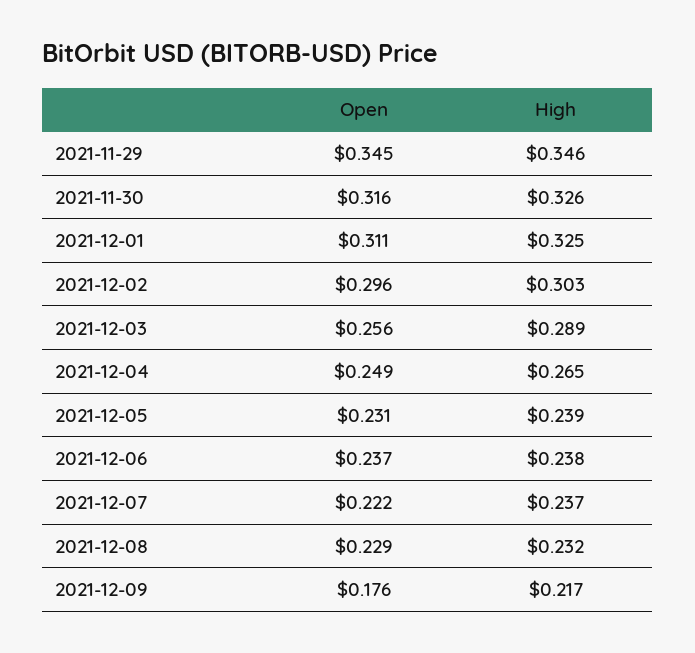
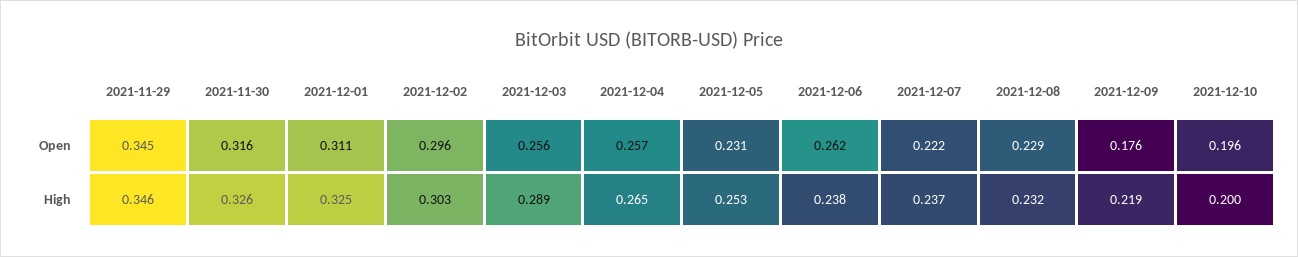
Open, 2021-12-04: 0.249 -> 0.257
High, 2021-12-05: 0.239 -> 0.253
Open, 2021-12-06: 0.237 -> 0.262
High, 2021-12-09: 0.217 -> 0.219
Open, 2021-12-10: none -> 0.196
High, 2021-12-10: none -> 0.2

